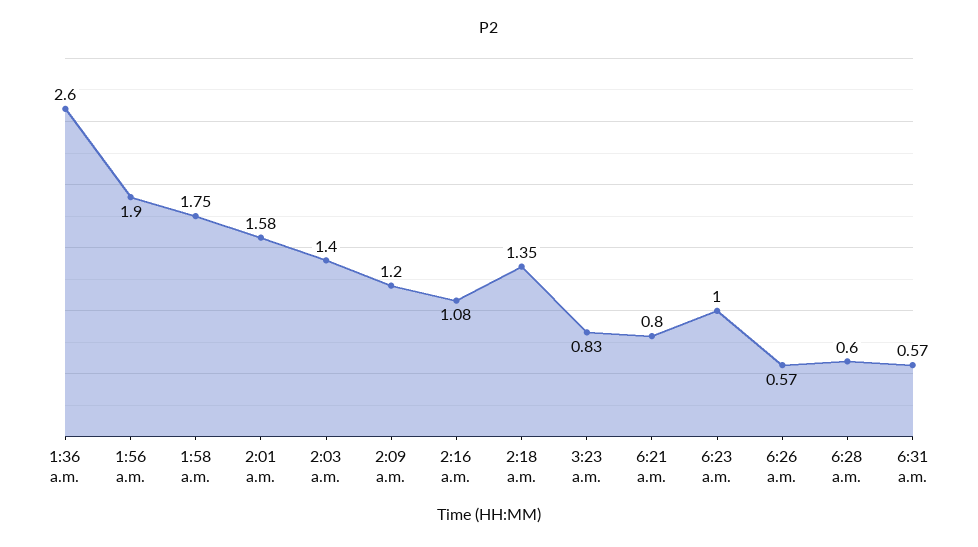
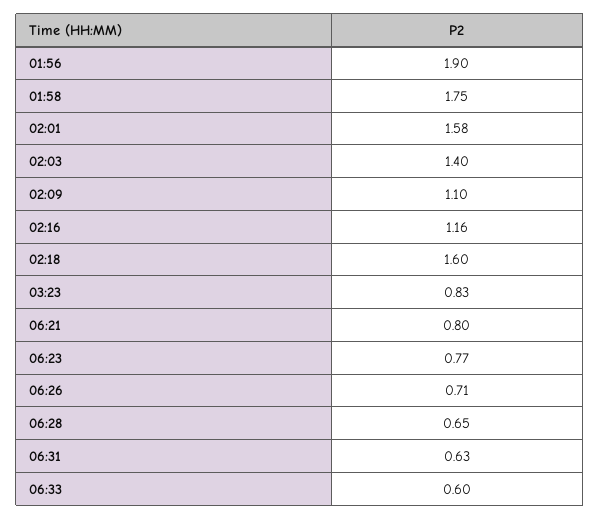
1:36 a.m.: 2.6 -> none
2:09 a.m.: 1.2 -> 1.1
2:16 a.m.: 1.08 -> 1.16
2:18 a.m.: 1.35 -> 1.6
6:23 a.m.: 1 -> 0.77
6:26 a.m.: 0.57 -> 0.71
6:28 a.m.: 0.6 -> 0.65
6:31 a.m.: 0.57 -> 0.63
06:33: none -> 0.6

